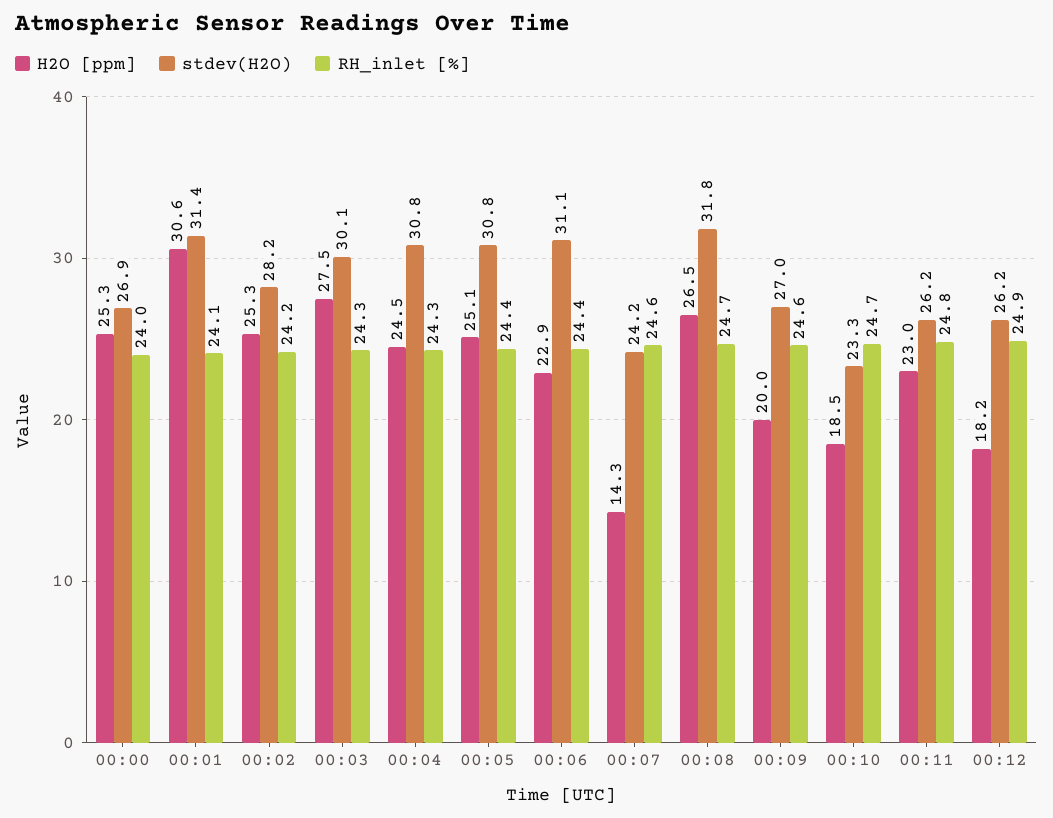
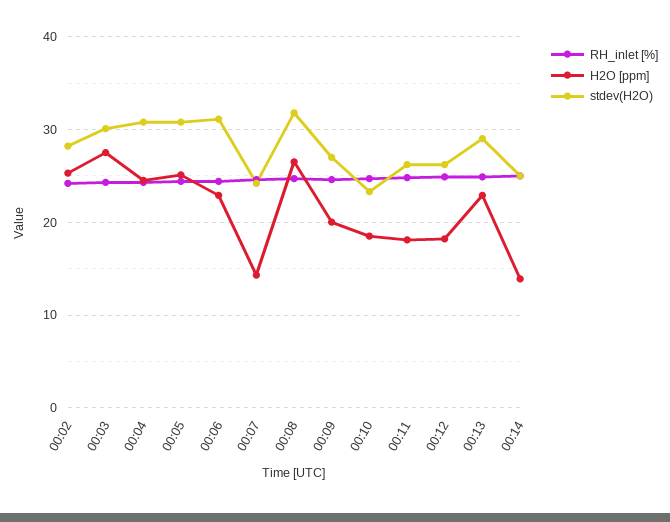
H2O [ppm], 00:00: 25.3 -> none
stdev(H2O), 00:00: 26.9 -> none
RH_inlet [%], 00:00: 24 -> none
H2O [ppm], 00:01: 30.6 -> none
stdev(H2O), 00:01: 31.4 -> none
RH_inlet [%], 00:01: 24.1 -> none
H2O [ppm], 00:11: 23 -> 18
RH_inlet [%], 00:13: none -> 25
H2O [ppm], 00:13: none -> 23
stdev(H2O), 00:13: none -> 29
RH_inlet [%], 00:14: none -> 25
H2O [ppm], 00:14: none -> 14
stdev(H2O), 00:14: none -> 25

